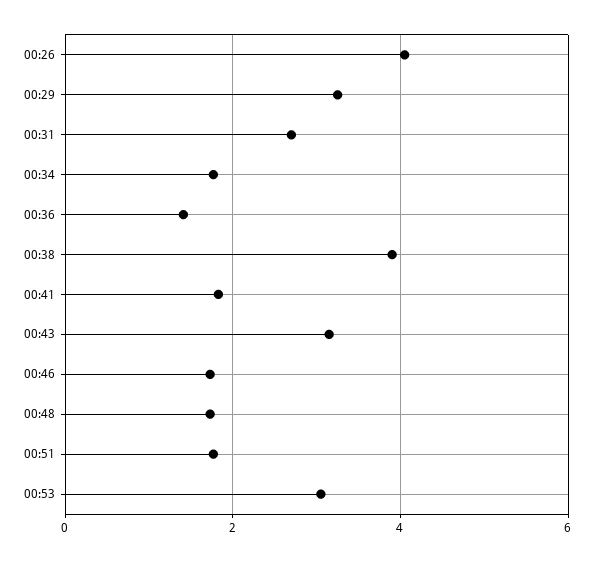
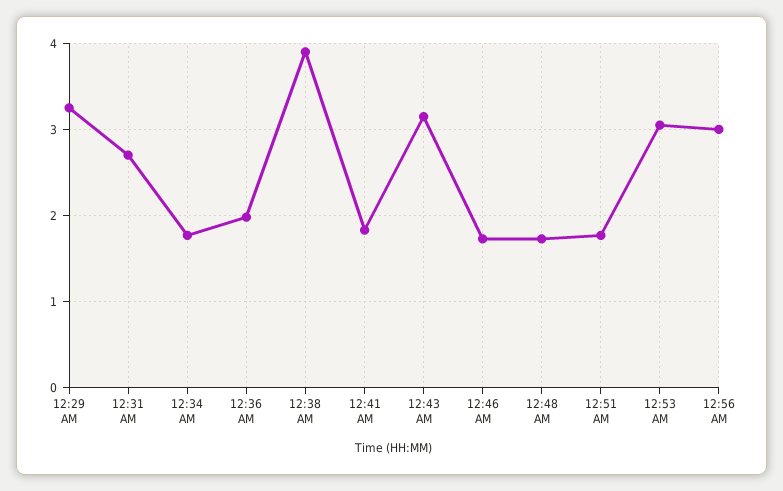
00:26: 4 -> none
00:36: 1.4 -> 2
12:56 AM: none -> 3

